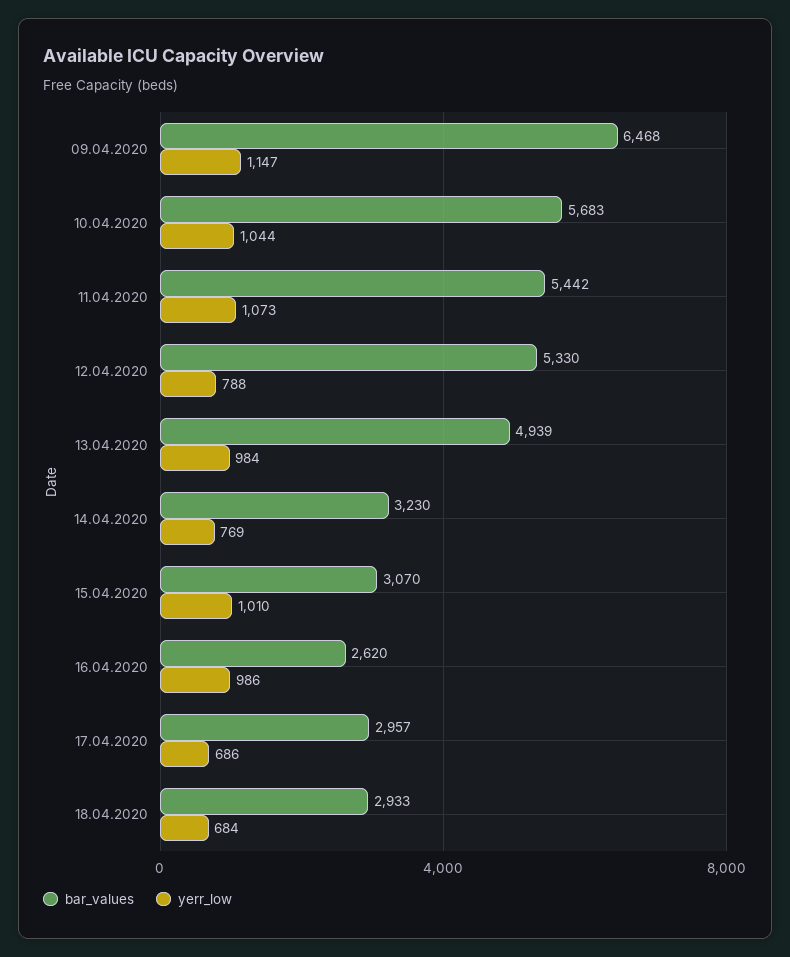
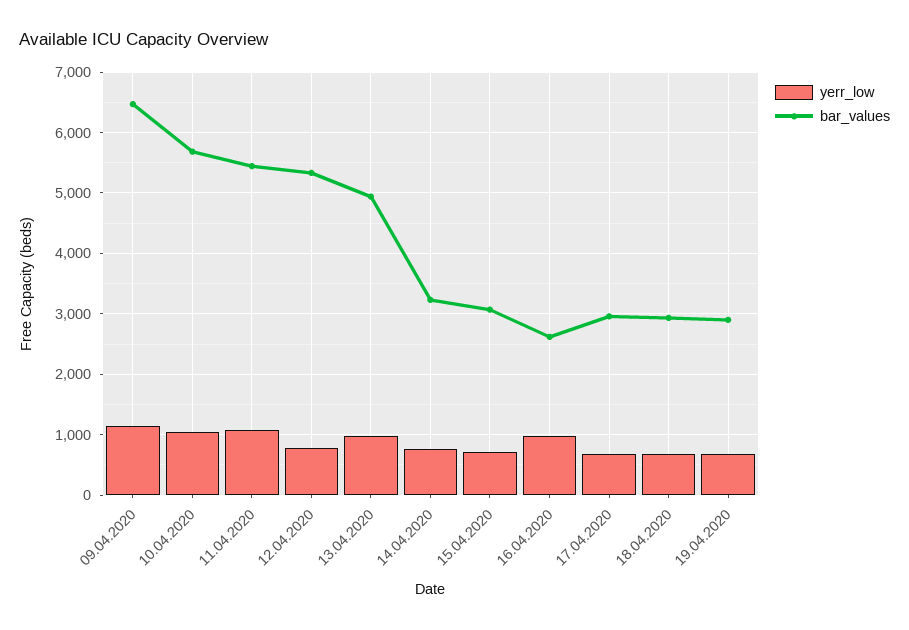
yerr_low, 15.04.2020: 1010 -> 700
yerr_low, 19.04.2020: none -> 700
bar_values, 19.04.2020: none -> 2900

